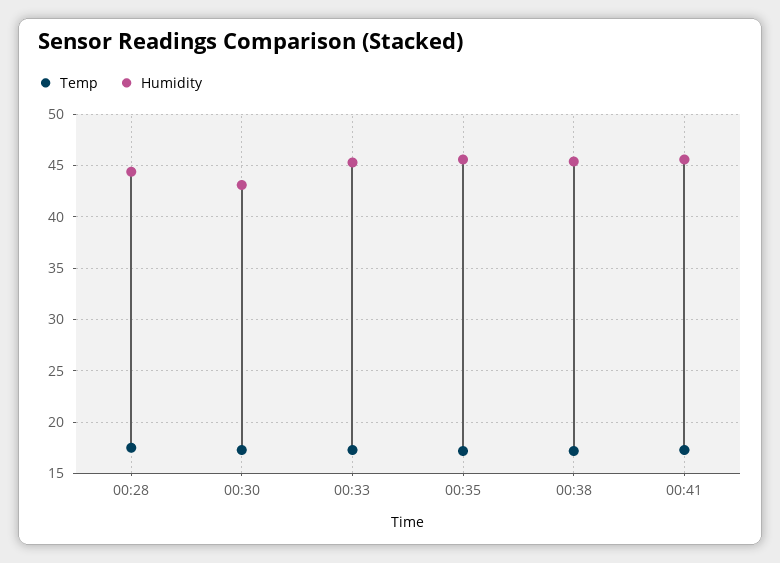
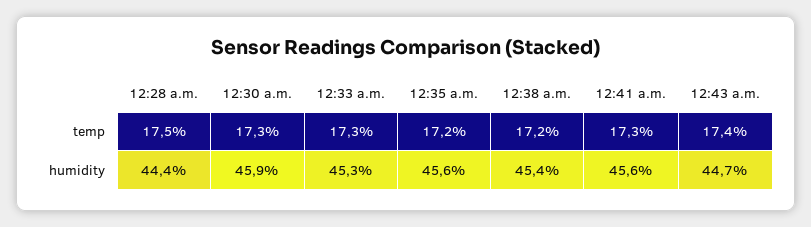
Humidity, 00:30: 43 -> 45.9
Temp, 12:43 a.m.: none -> 17.4
Humidity, 12:43 a.m.: none -> 44.7

